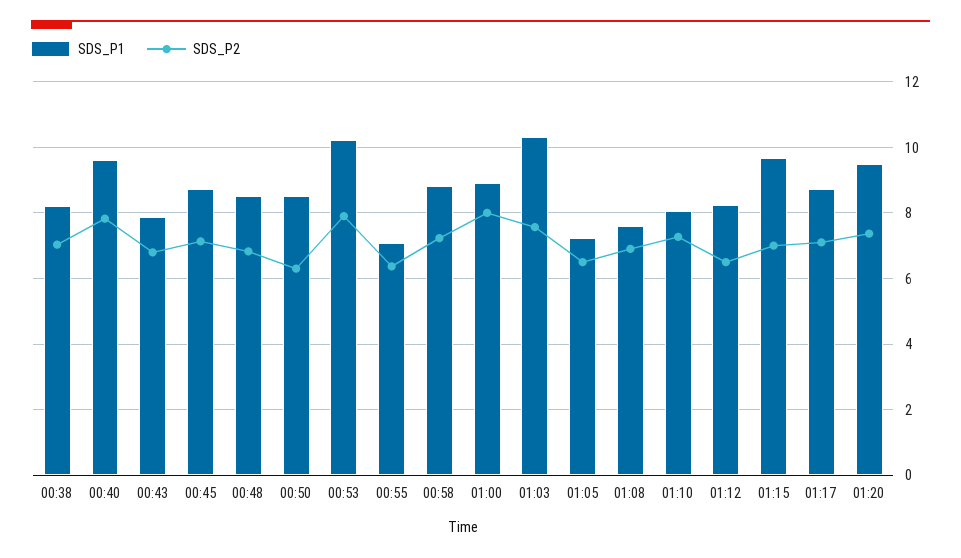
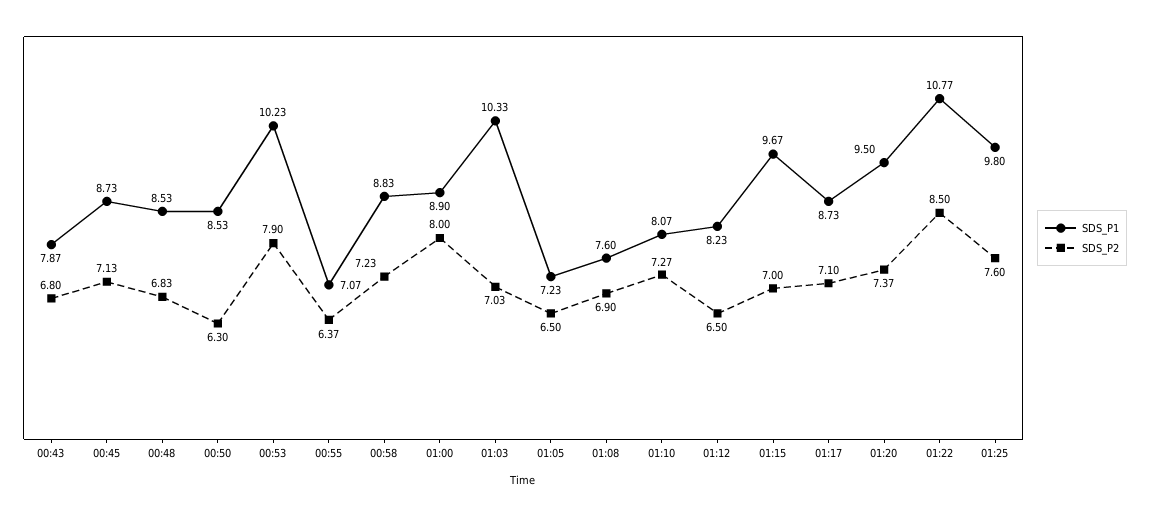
SDS_P1, 00:38: 8.2 -> none
SDS_P2, 00:38: 7 -> none
SDS_P1, 00:40: 9.6 -> none
SDS_P2, 00:40: 7.8 -> none
SDS_P2, 01:03: 7.6 -> 7.03
SDS_P1, 01:22: none -> 10.77
SDS_P2, 01:22: none -> 8.5
SDS_P1, 01:25: none -> 9.8
SDS_P2, 01:25: none -> 7.6

